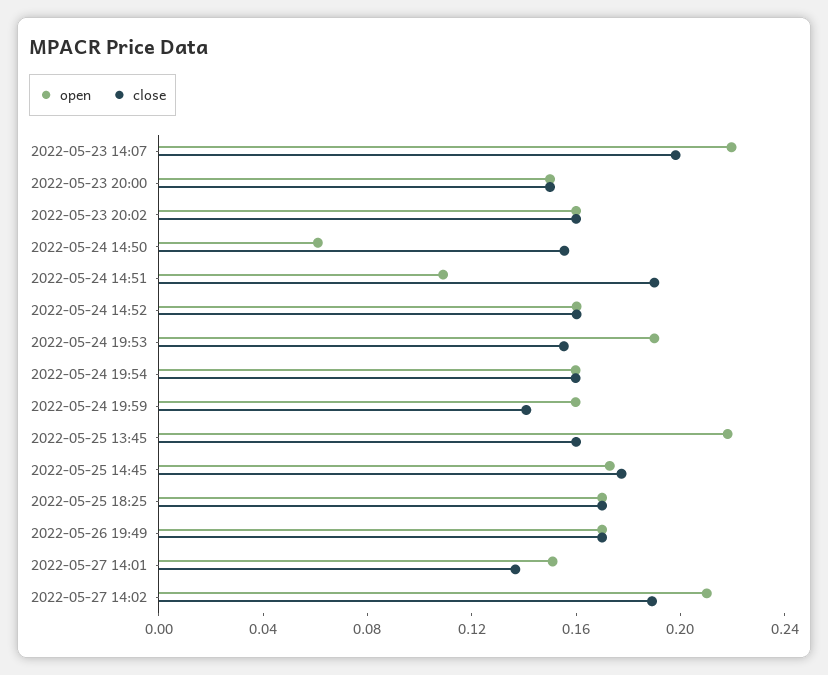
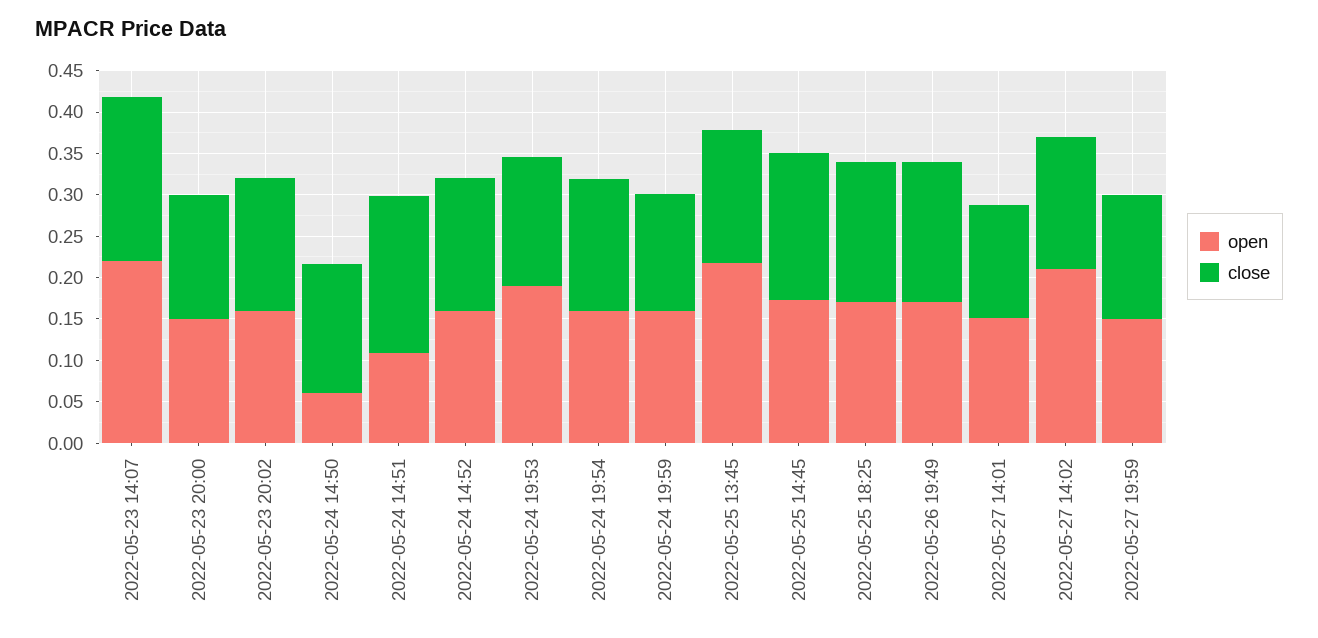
close, 2022-05-27 14:02: 0.19 -> 0.16
open, 2022-05-27 19:59: none -> 0.15
close, 2022-05-27 19:59: none -> 0.15

